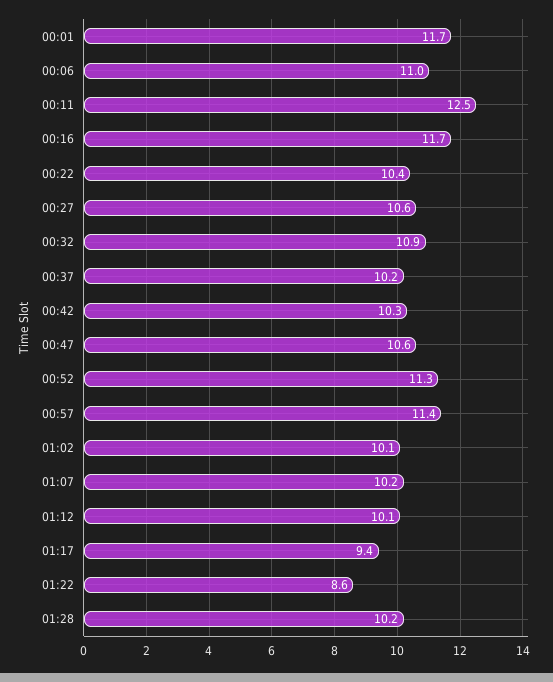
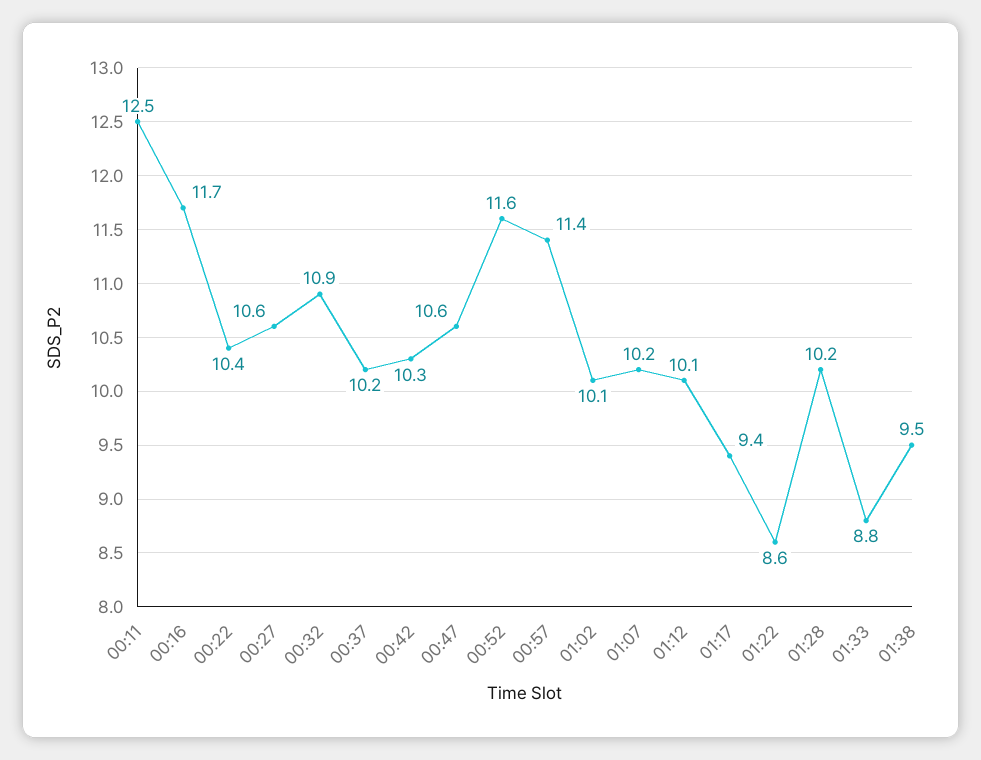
00:01: 11.7 -> none
00:06: 11 -> none
00:52: 11.3 -> 11.6
01:33: none -> 8.8
01:38: none -> 9.5

